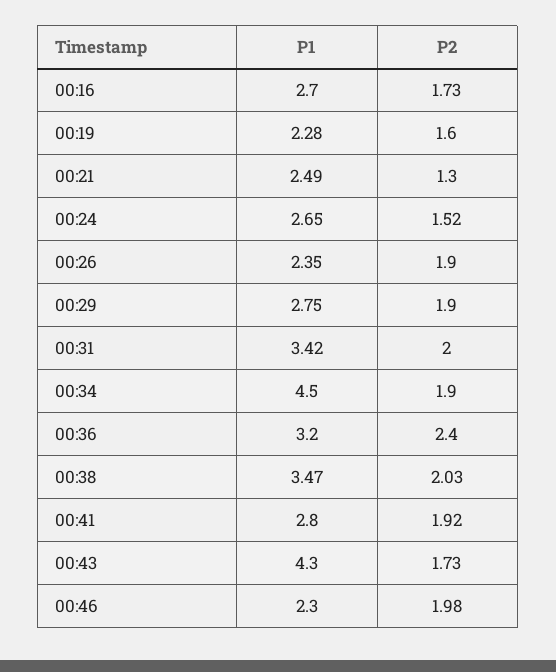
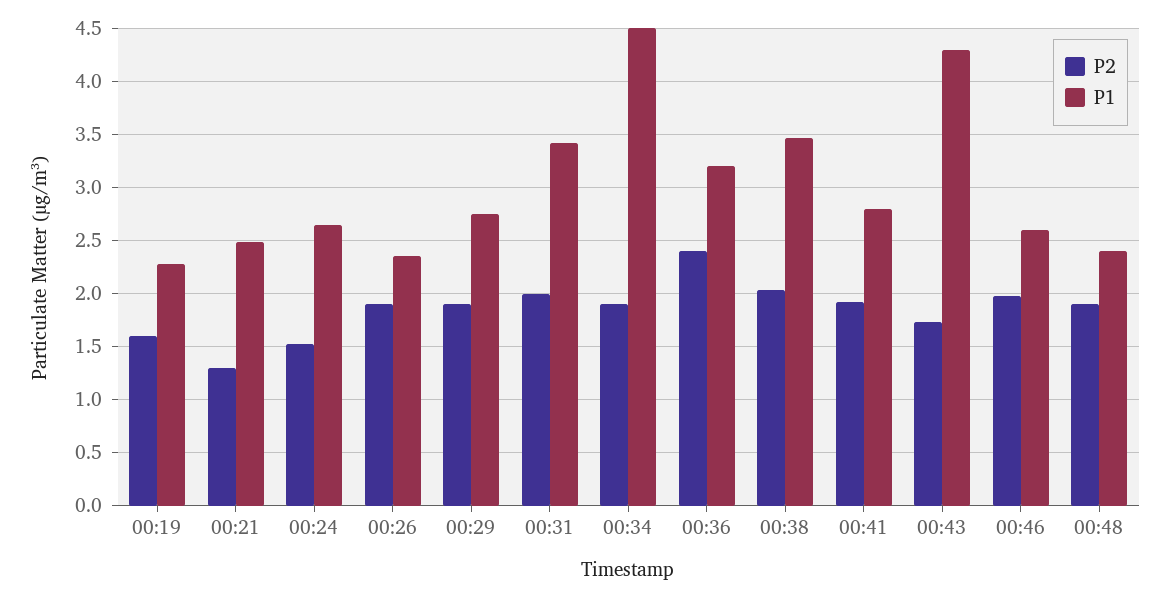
P1, 00:16: 2.7 -> none
P2, 00:16: 1.73 -> none
P1, 00:46: 2.3 -> 2.6
P2, 00:48: none -> 1.9
P1, 00:48: none -> 2.4

